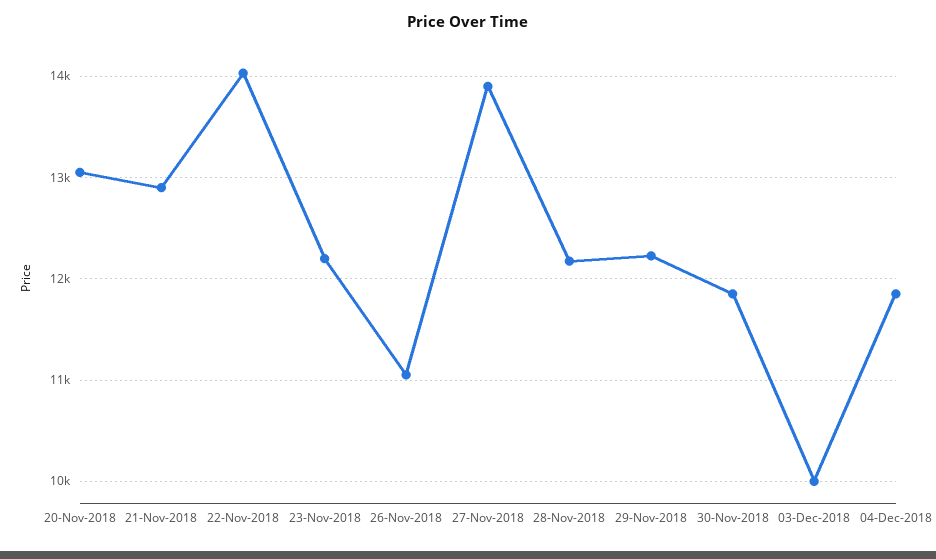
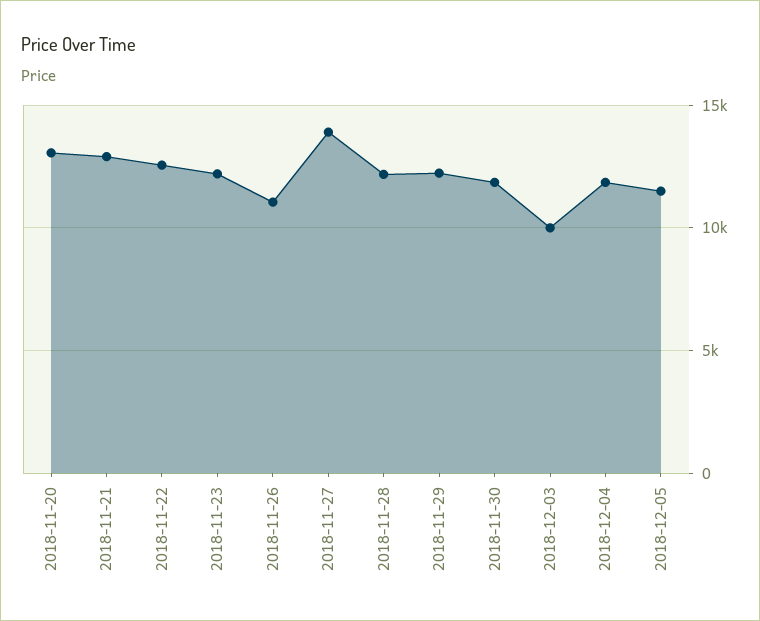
22-Nov-2018: 14000 -> 12500
2018-12-05: none -> 11500

